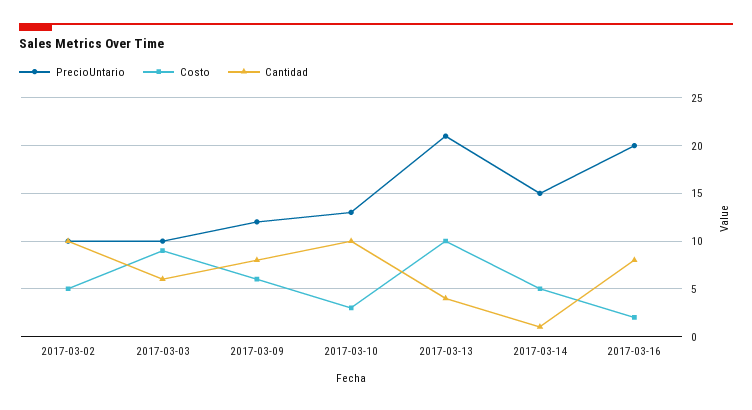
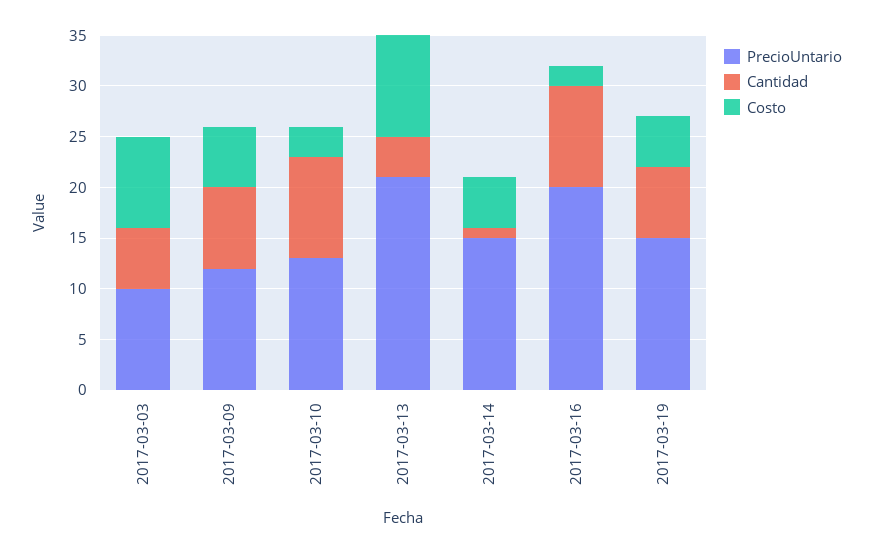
PrecioUntario, 2017-03-02: 10 -> none
Costo, 2017-03-02: 5 -> none
Cantidad, 2017-03-02: 10 -> none
Cantidad, 2017-03-16: 8 -> 10
PrecioUntario, 2017-03-19: none -> 15
Cantidad, 2017-03-19: none -> 7
Costo, 2017-03-19: none -> 5

